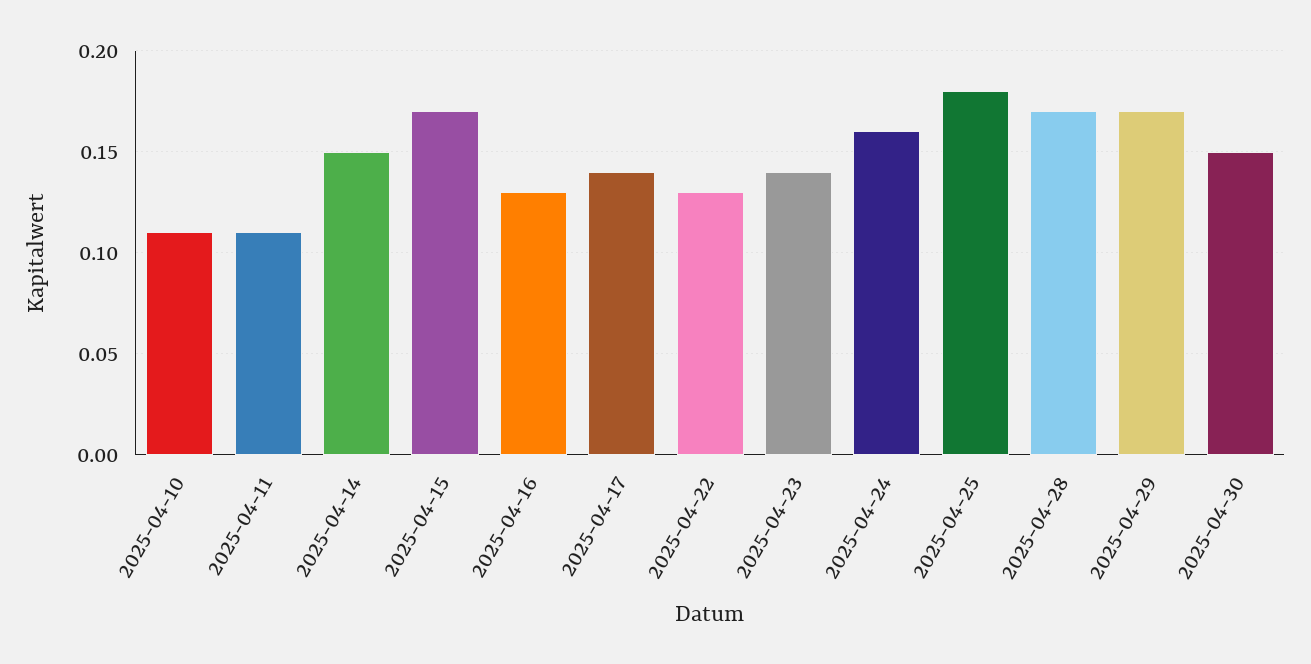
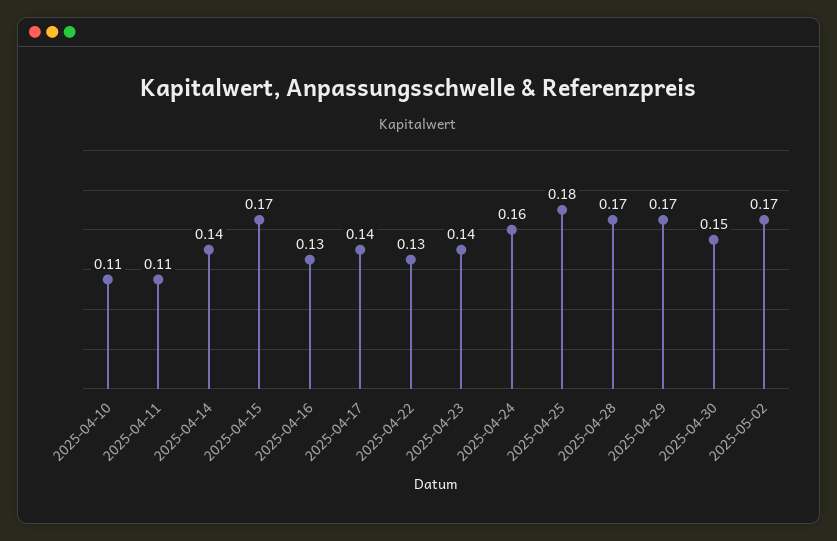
2025-04-14: 0.15 -> 0.14
2025-05-02: none -> 0.17

